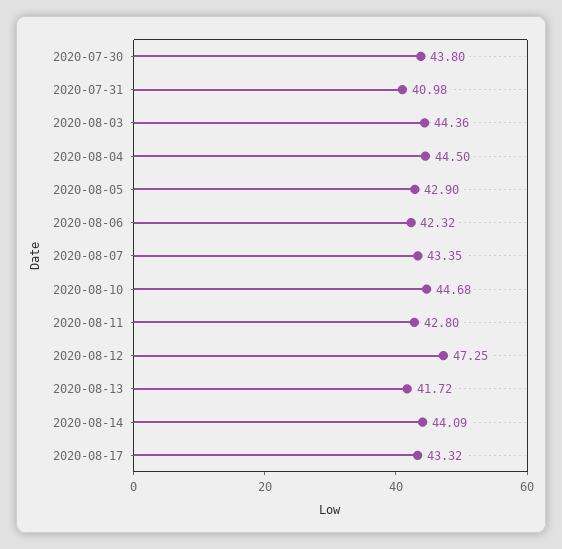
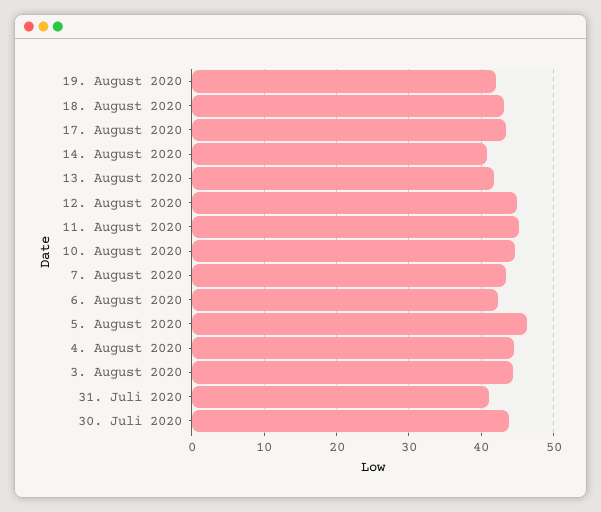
2020-08-05: 42.9 -> 46
2020-08-11: 42.8 -> 45
2020-08-12: 47.25 -> 45
2020-08-14: 44.09 -> 41
19. August 2020: none -> 42
18. August 2020: none -> 43

